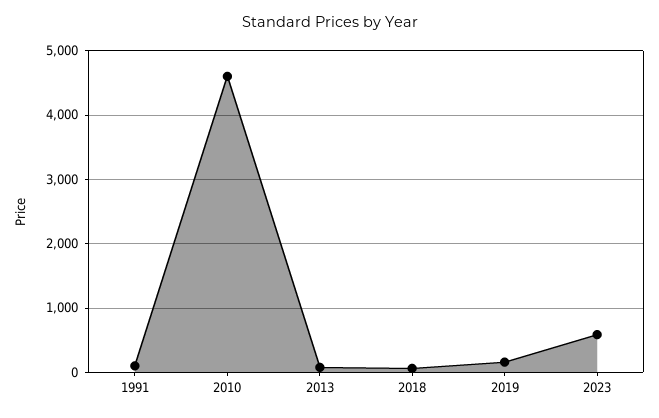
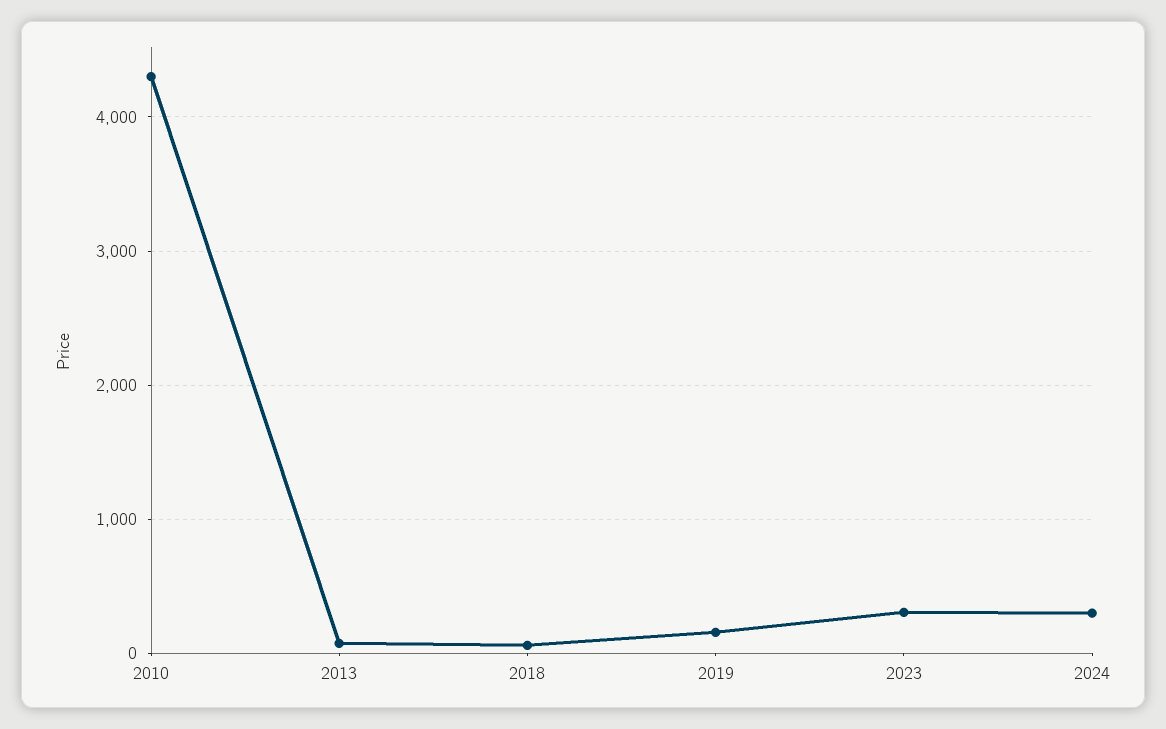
1991: 100 -> none
2010: 4600 -> 4300
2023: 600 -> 300
2024: none -> 300

